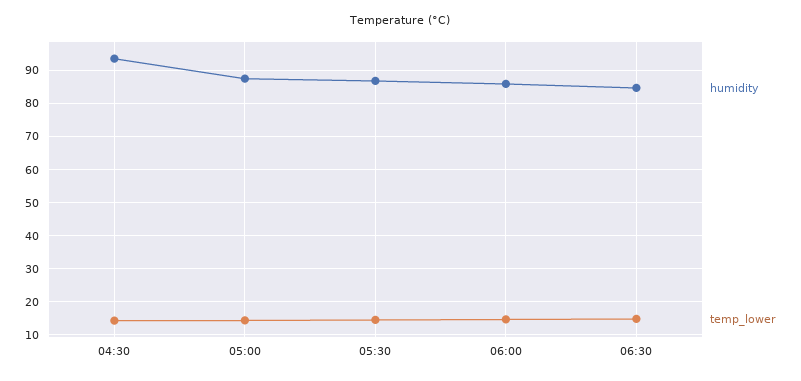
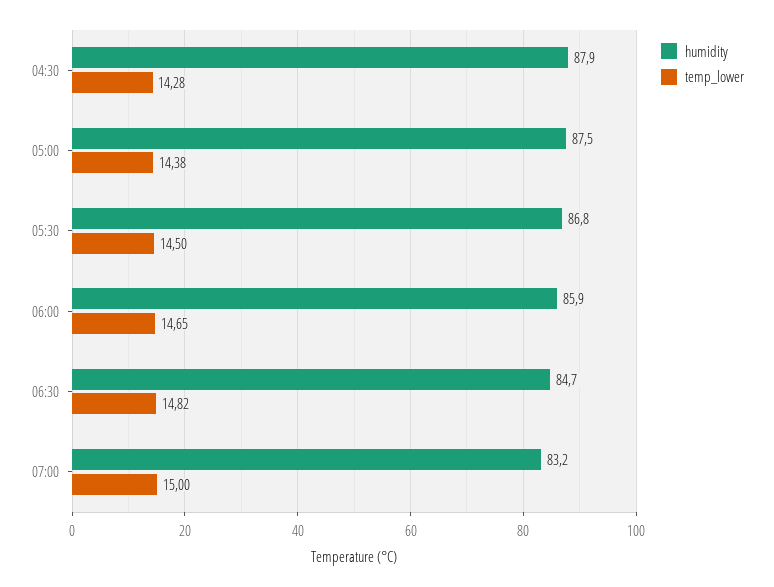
humidity, 04:30: 94 -> 87.9
humidity, 07:00: none -> 83.2
temp_lower, 07:00: none -> 15

